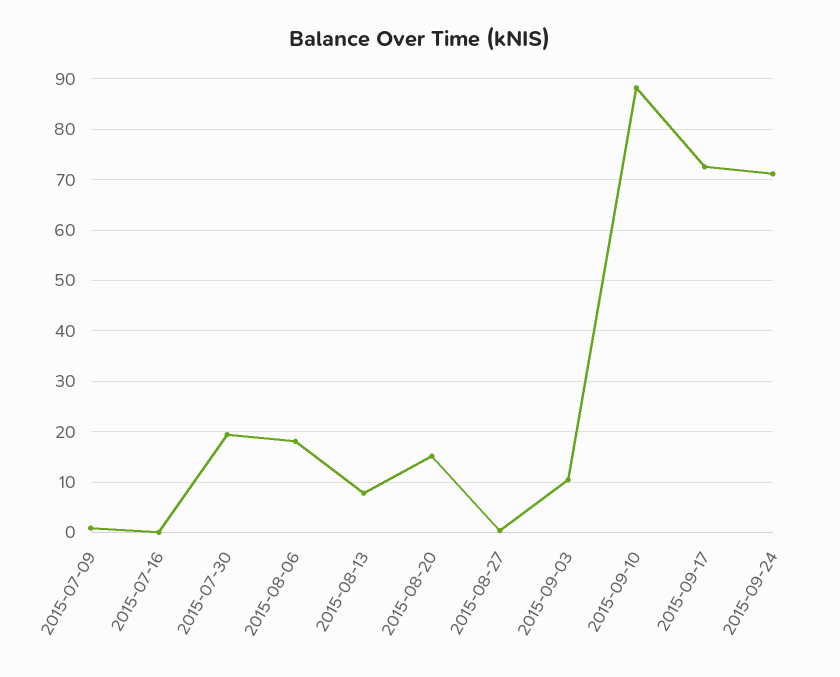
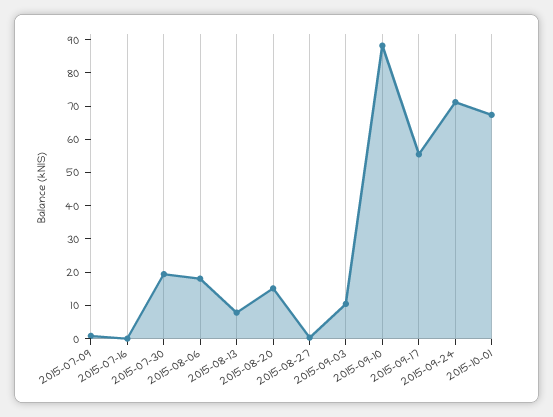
2015-09-17: 72 -> 55
2015-10-01: none -> 67.5

